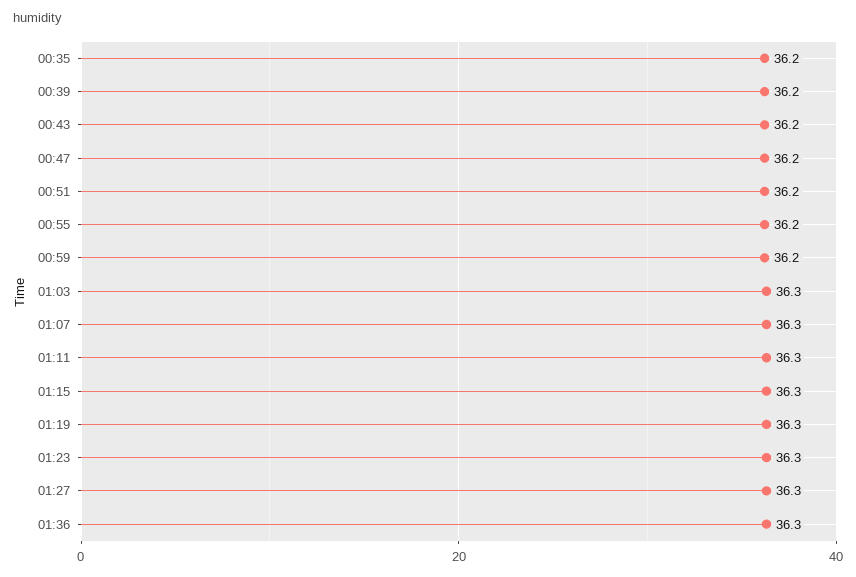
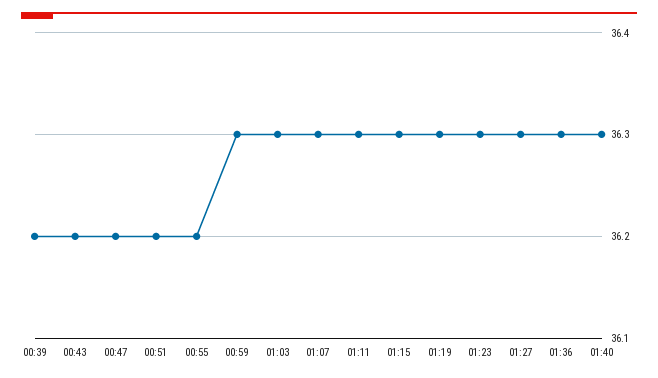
00:35: 36.2 -> none
00:59: 36.2 -> 36.3
01:40: none -> 36.3

